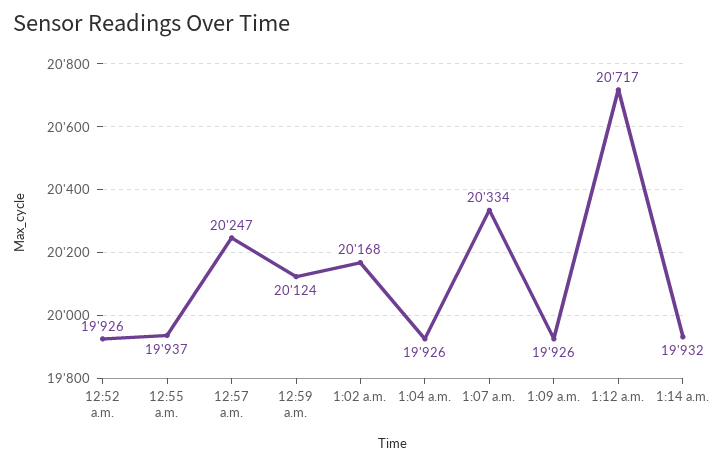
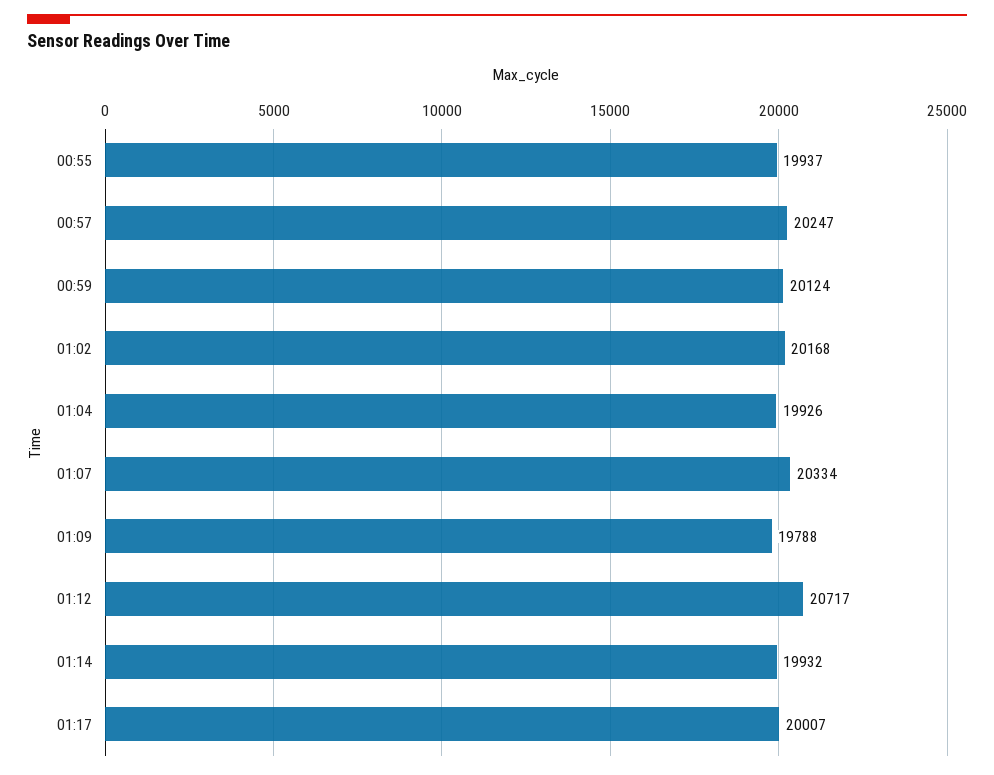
12:52 a.m.: 19926 -> none
1:09 a.m.: 19926 -> 19788
01:17: none -> 20007

